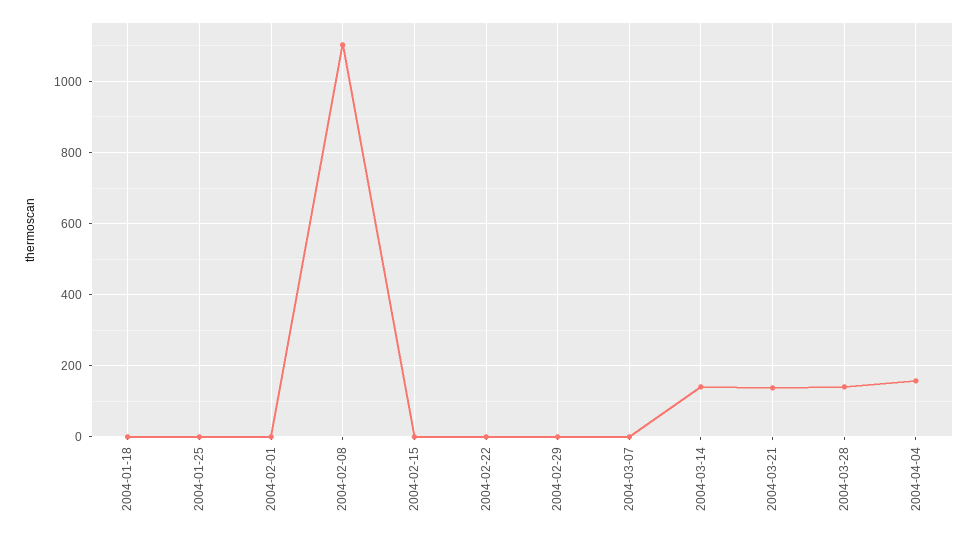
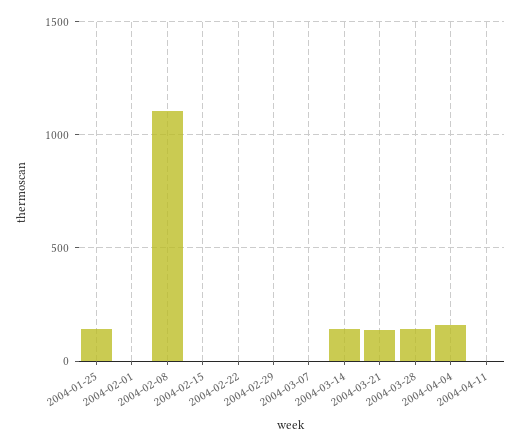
2004-01-18: 0 -> none
2004-01-25: 0 -> 150
2004-04-11: none -> 0

